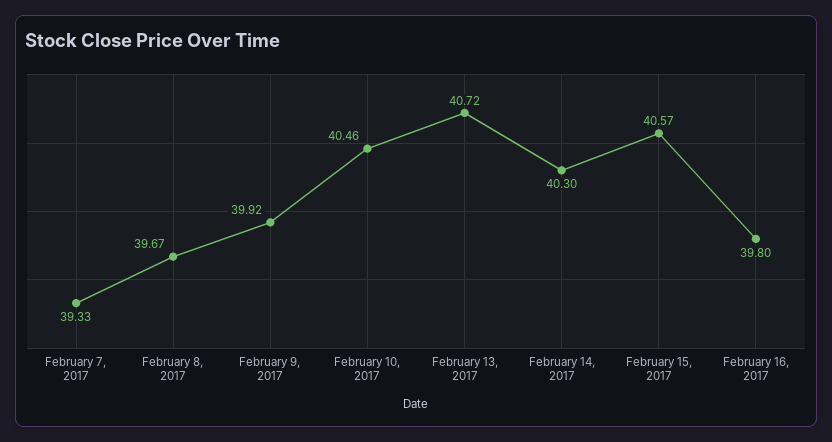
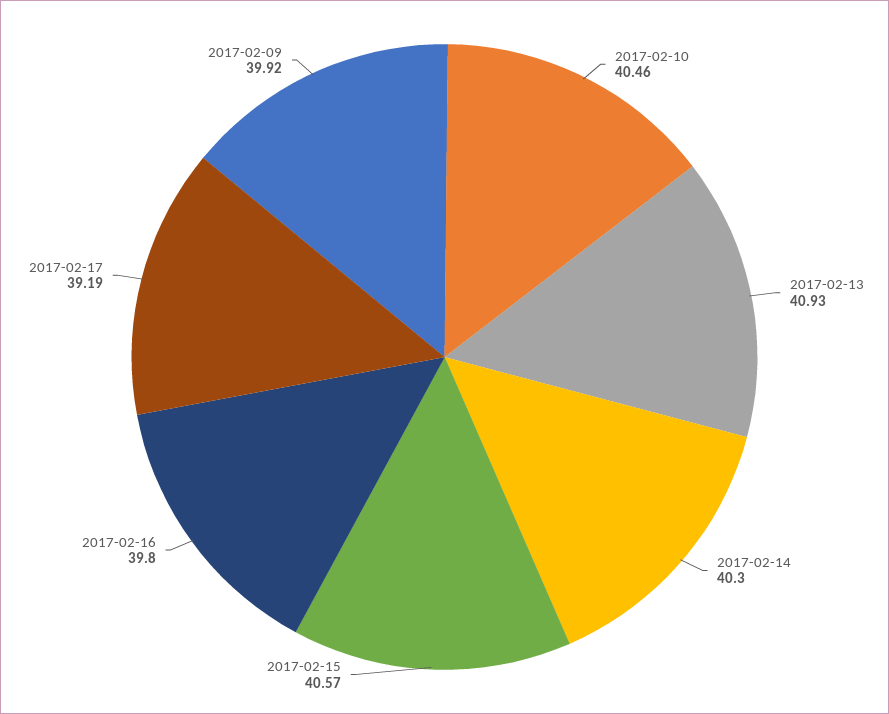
February 7, 2017: 39.33 -> none
February 8, 2017: 39.67 -> none
February 13, 2017: 40.72 -> 40.93
2017-02-17: none -> 39.19

